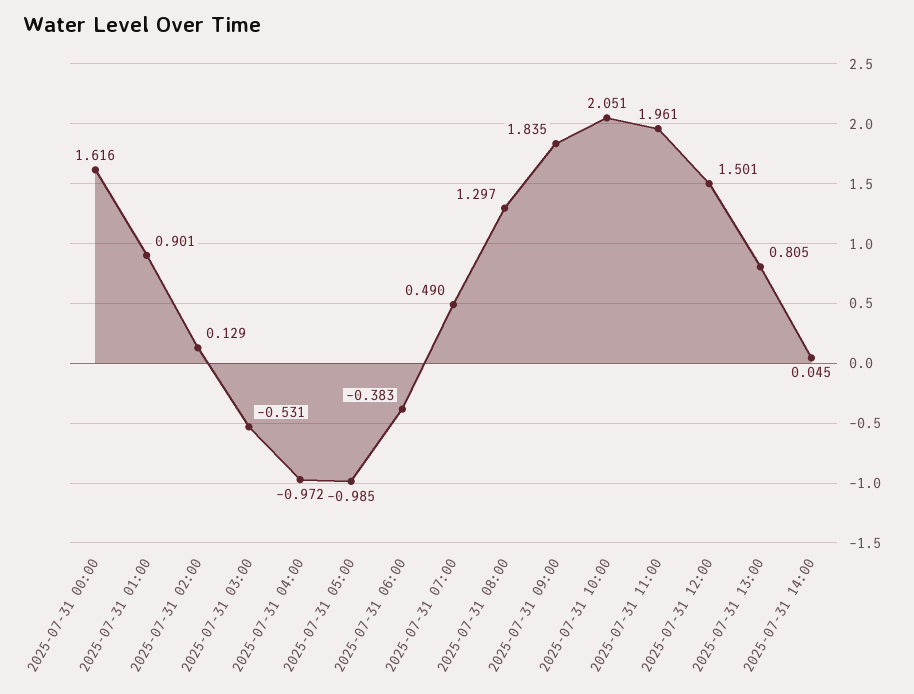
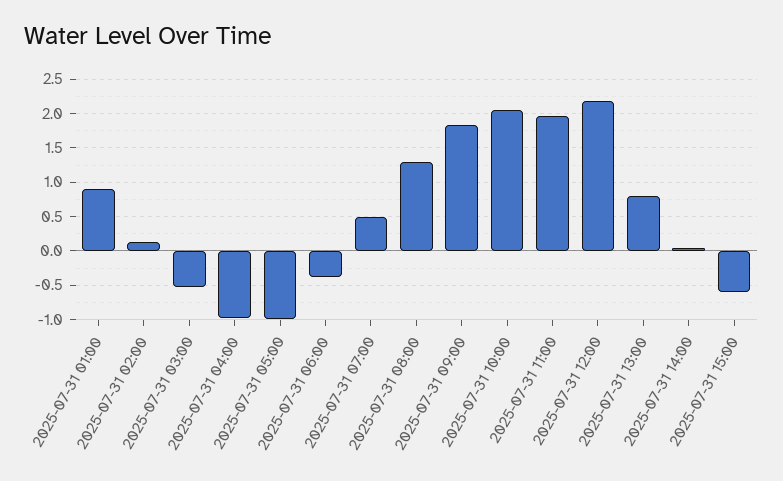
2025-07-31 00:00: 1.616 -> none
2025-07-31 12:00: 1.501 -> 2.2
2025-07-31 15:00: none -> -0.6

